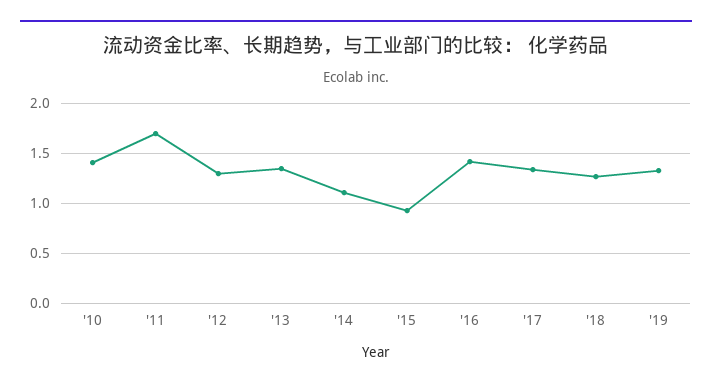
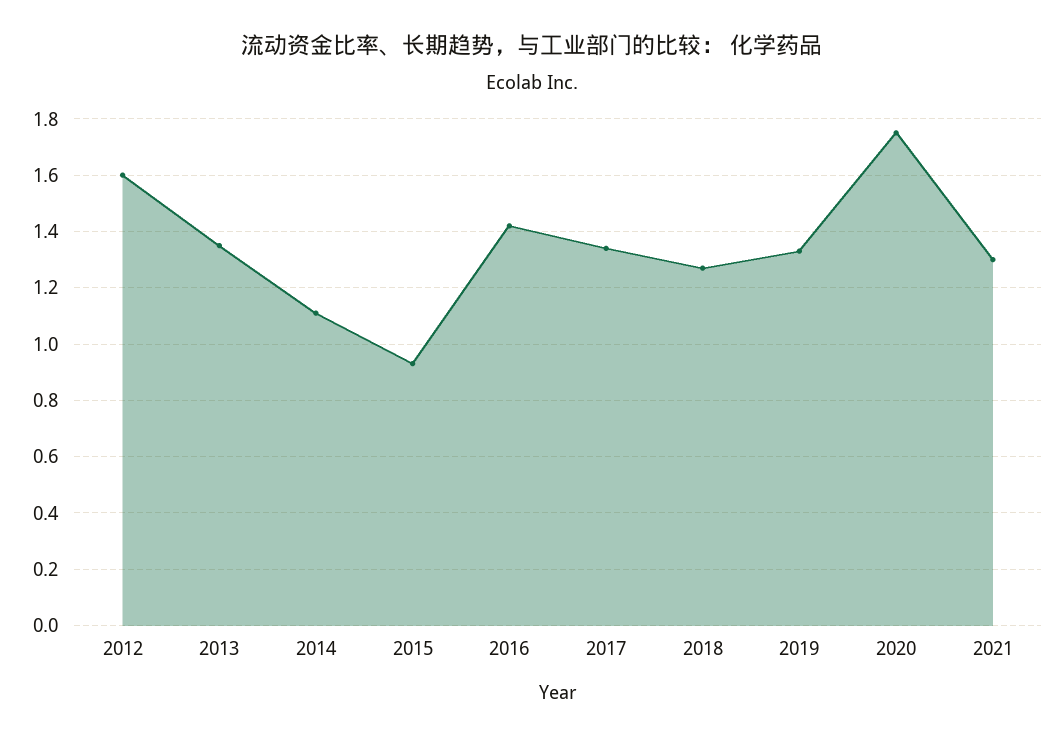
'10: 1.4 -> none
'11: 1.7 -> none
'12: 1.3 -> 1.6
2020: none -> 1.75
2021: none -> 1.3

